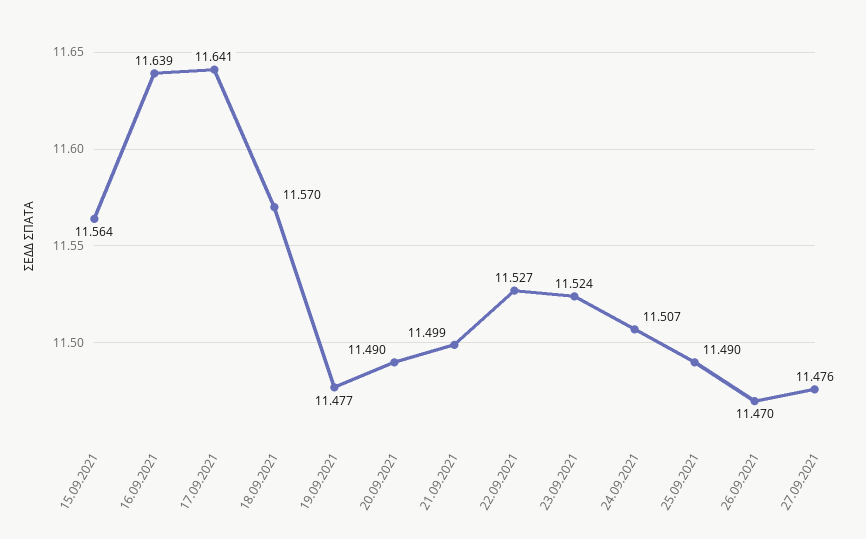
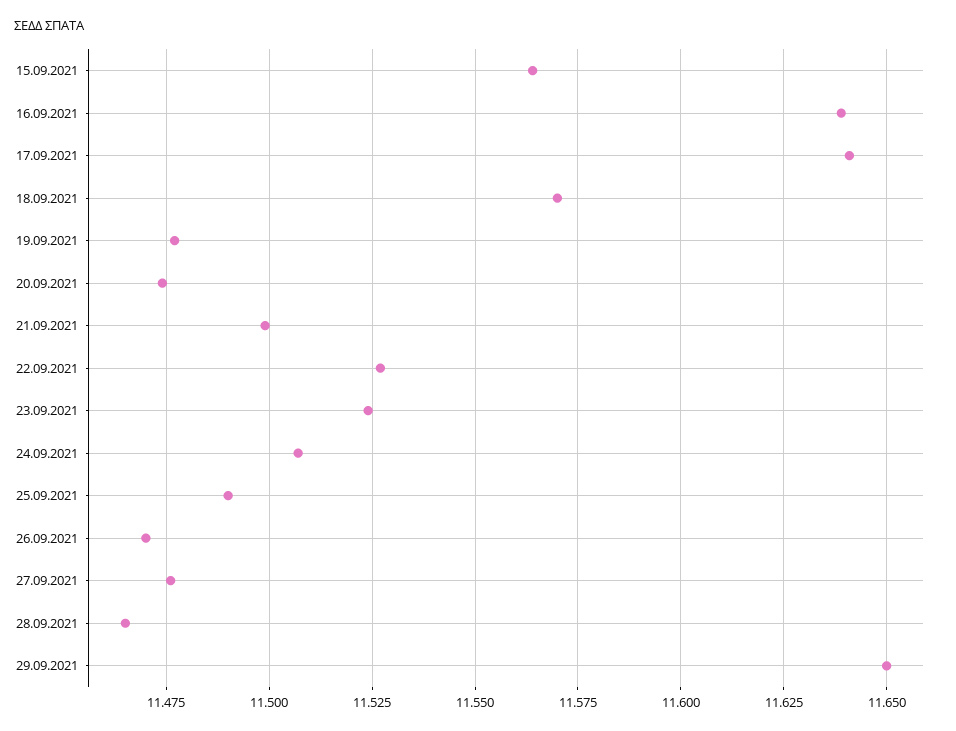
20.09.2021: 11.49 -> 11.475
28.09.2021: none -> 11.465
29.09.2021: none -> 11.65

